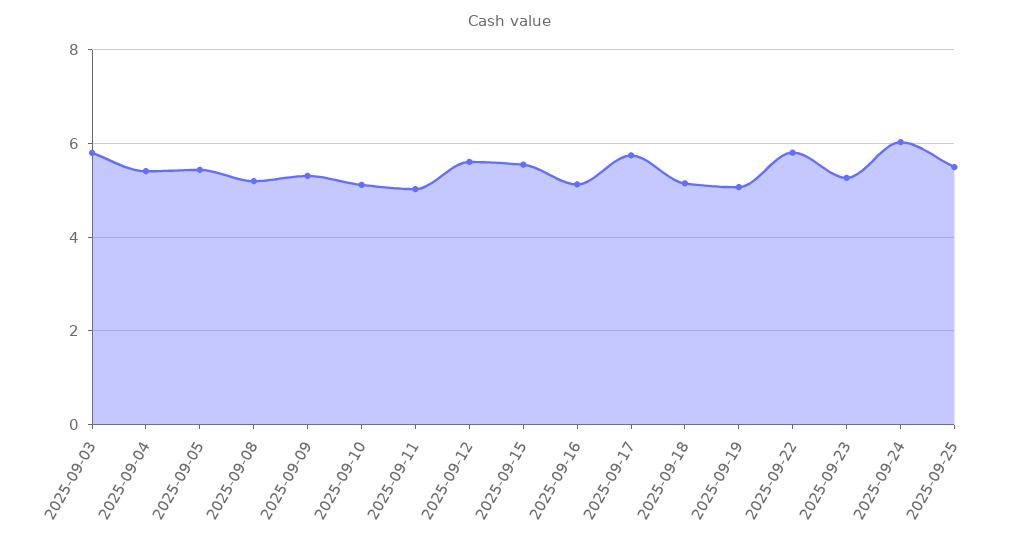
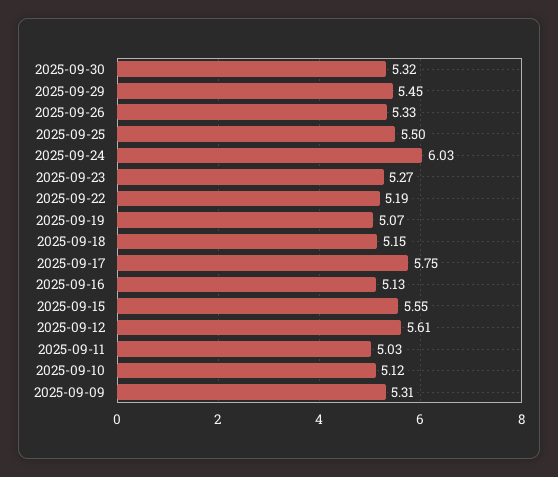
2025-09-03: 5.8 -> none
2025-09-04: 5.4 -> none
2025-09-05: 5.4 -> none
2025-09-08: 5.2 -> none
2025-09-22: 5.8 -> 5.19
2025-09-30: none -> 5.32
2025-09-29: none -> 5.45
2025-09-26: none -> 5.33

